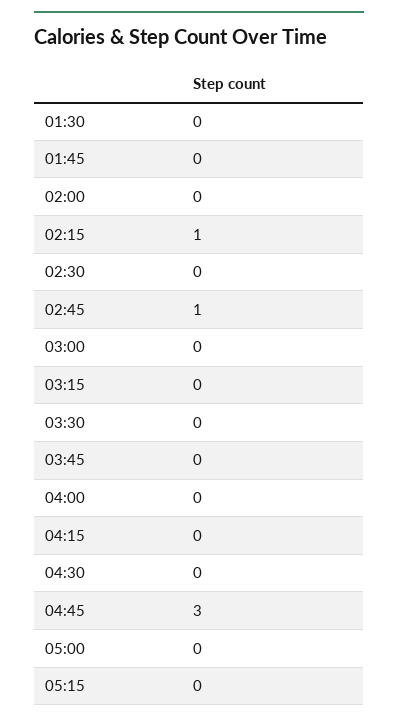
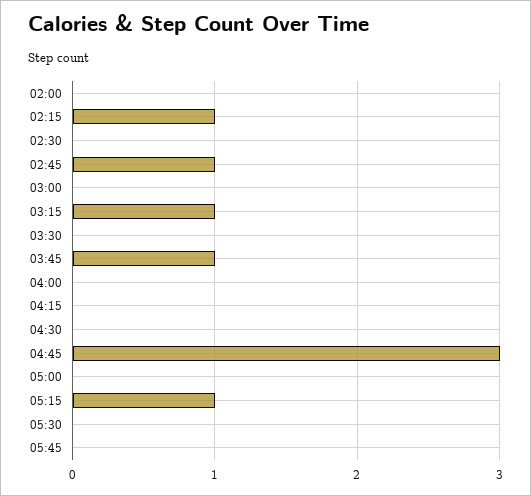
01:30: 0 -> none
01:45: 0 -> none
03:15: 0 -> 1
03:45: 0 -> 1
05:15: 0 -> 1
05:30: none -> 0
05:45: none -> 0

